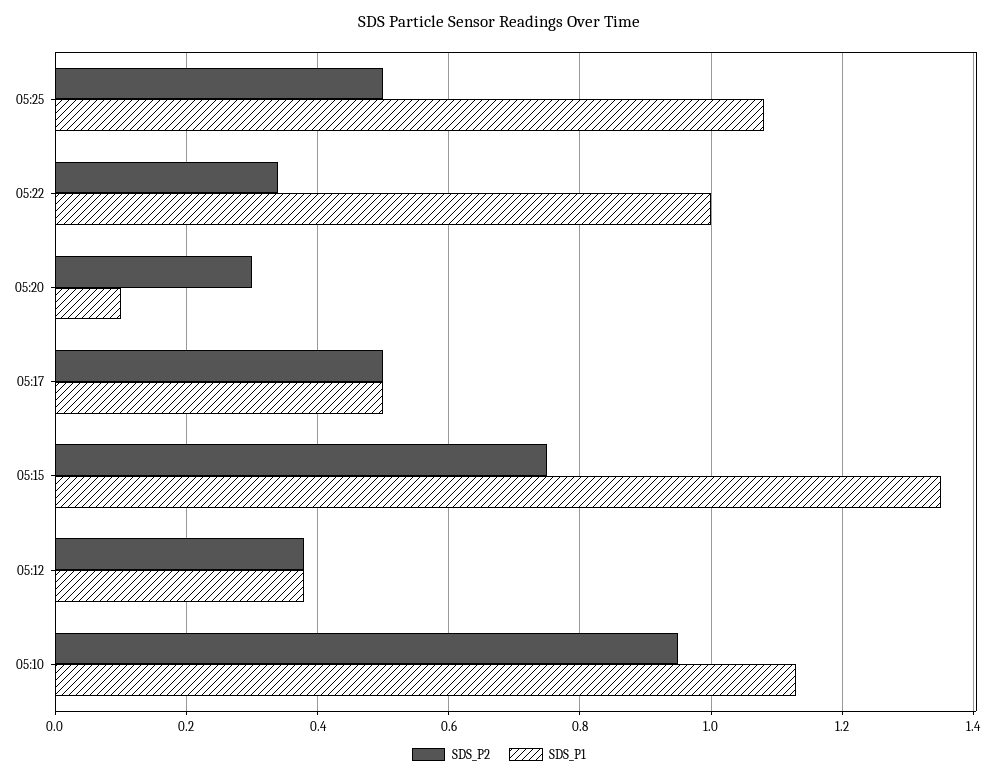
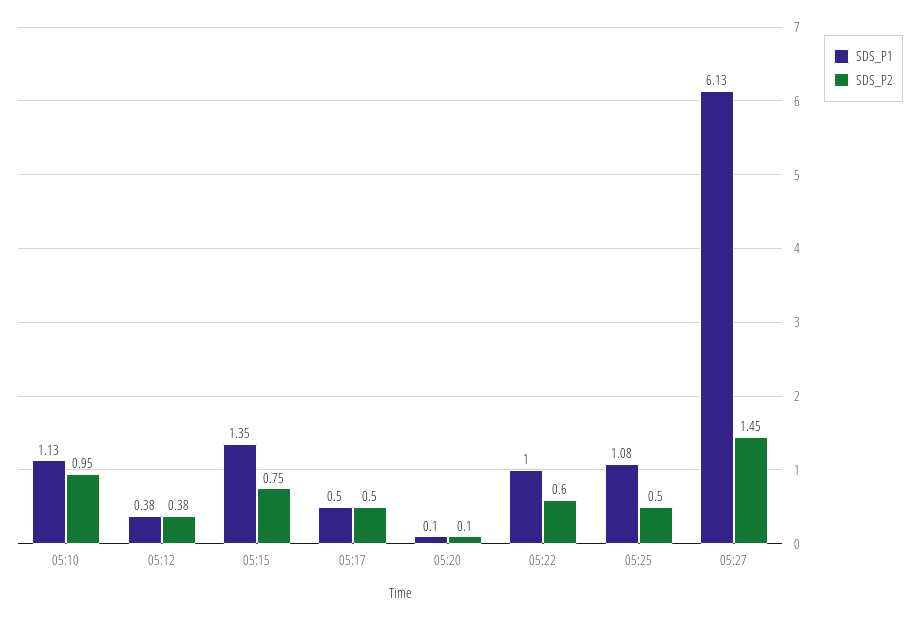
SDS_P2, 05:22: 0.35 -> 0.6
SDS_P2, 05:20: 0.3 -> 0.1
SDS_P1, 05:27: none -> 6.13
SDS_P2, 05:27: none -> 1.45

